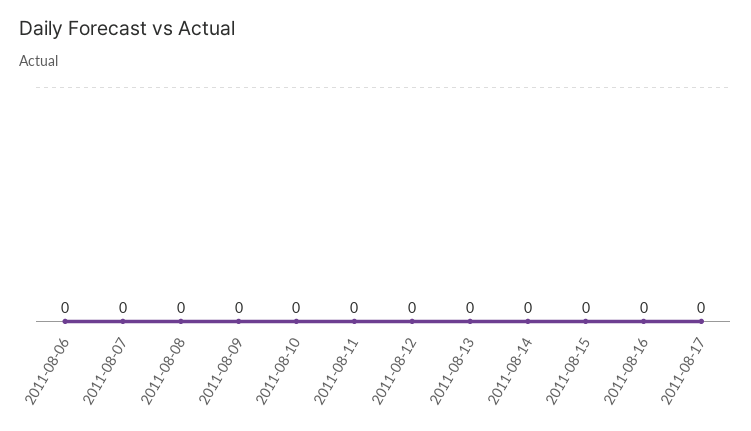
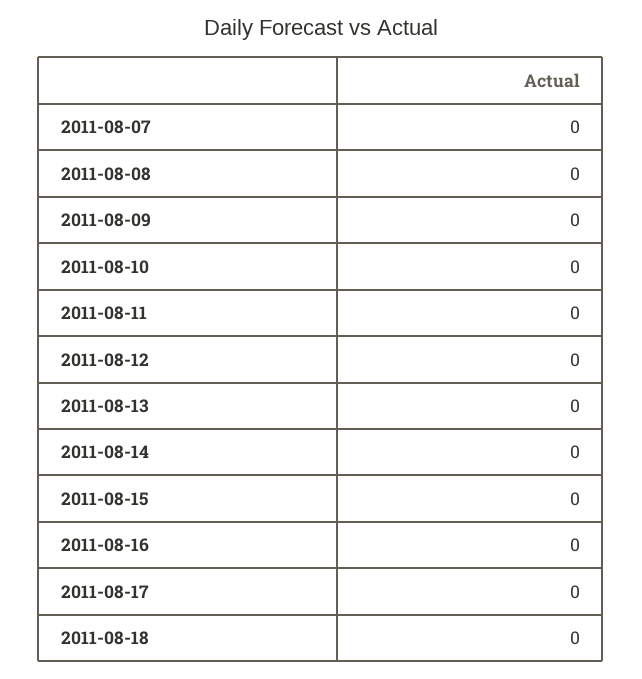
2011-08-06: 0 -> none
2011-08-18: none -> 0

